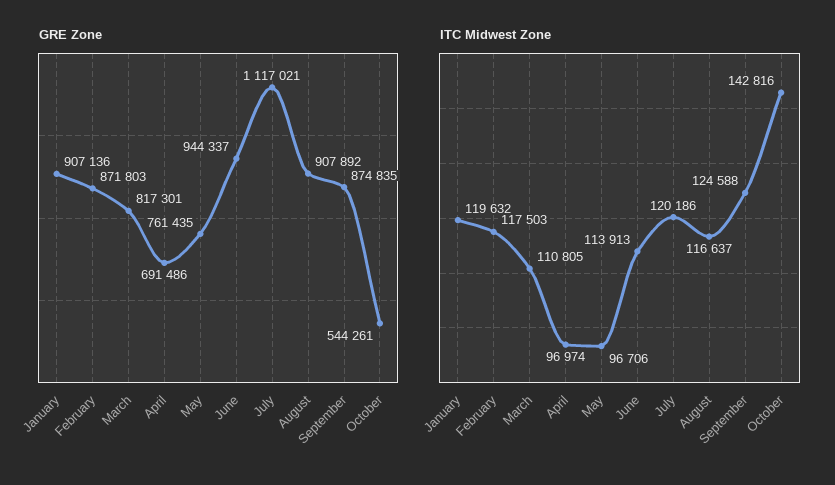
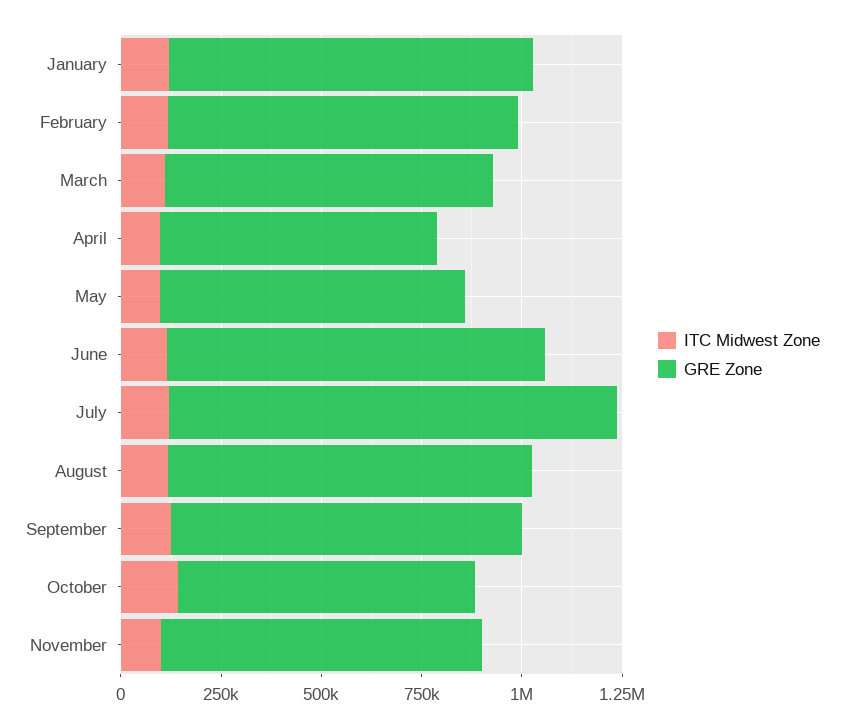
GRE Zone, October: 544261 -> 750000
ITC Midwest Zone, November: none -> 100000
GRE Zone, November: none -> 800000

